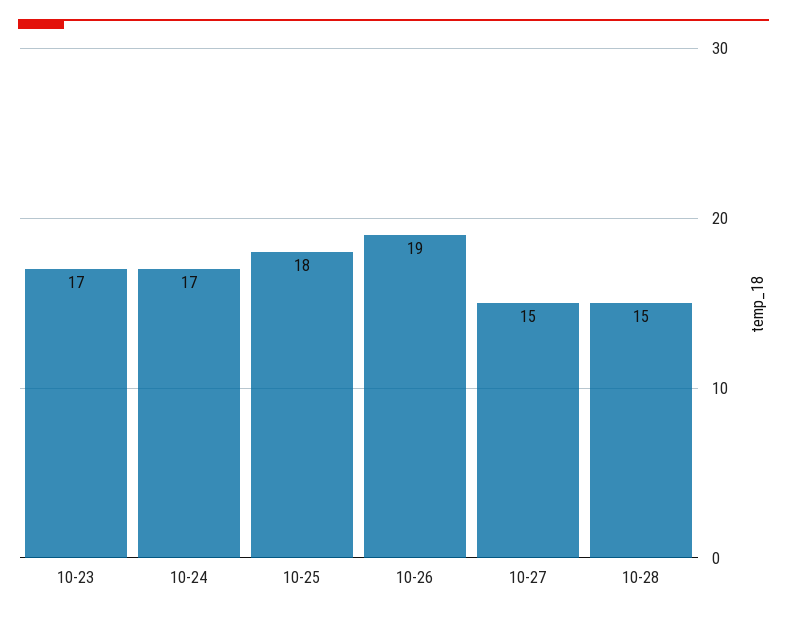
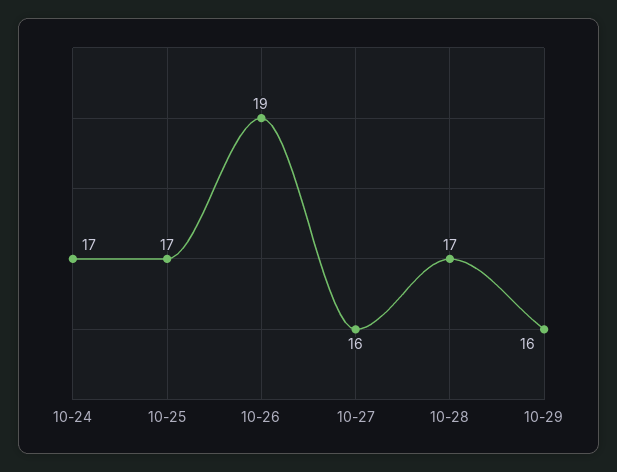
10-23: 17 -> none
10-25: 18 -> 17
10-27: 15 -> 16
10-28: 15 -> 17
10-29: none -> 16

